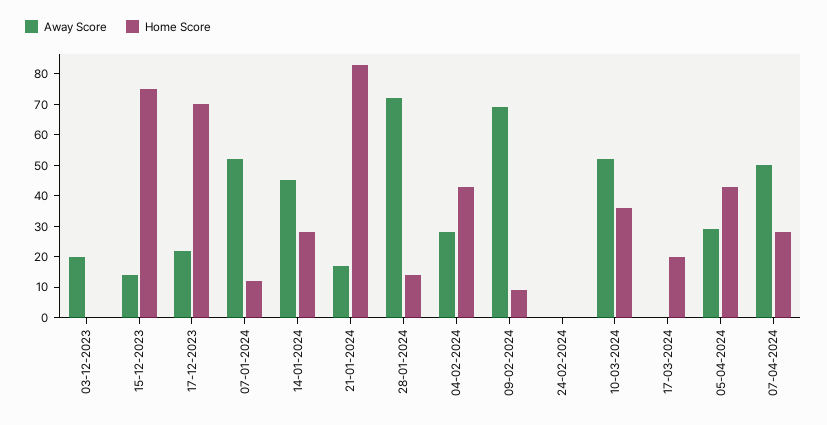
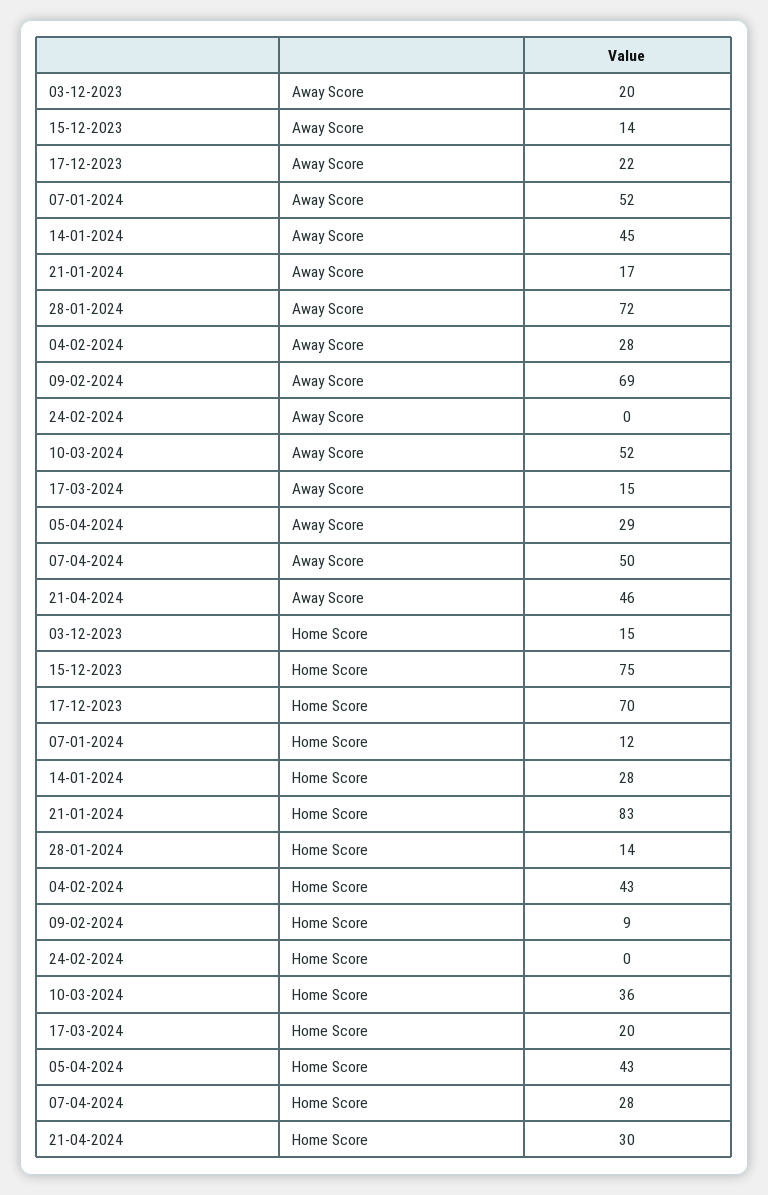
Home Score, 03-12-2023: 0 -> 15
Away Score, 17-03-2024: 0 -> 15
Away Score, 21-04-2024: none -> 46
Home Score, 21-04-2024: none -> 30

